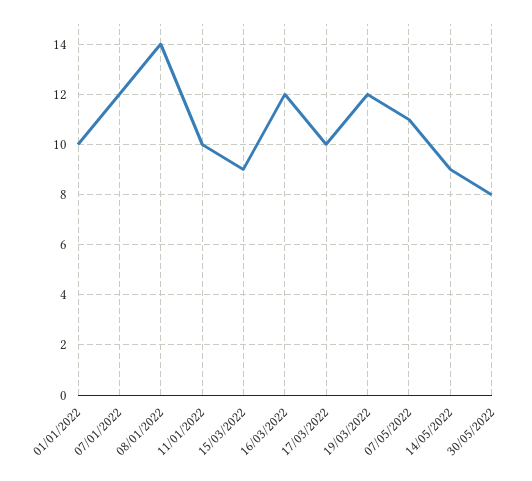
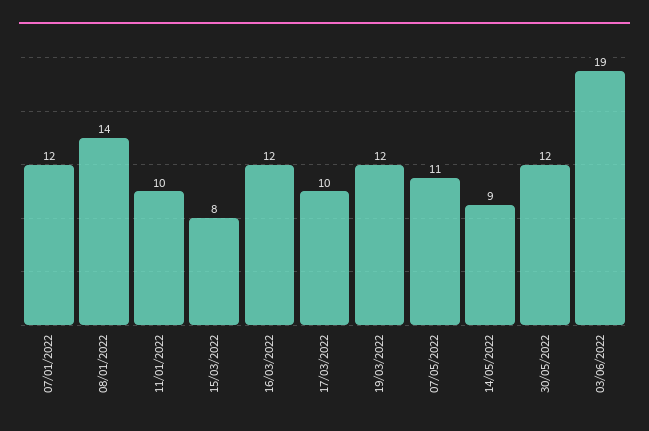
01/01/2022: 10 -> none
15/03/2022: 9 -> 8
30/05/2022: 8 -> 12
03/06/2022: none -> 19

